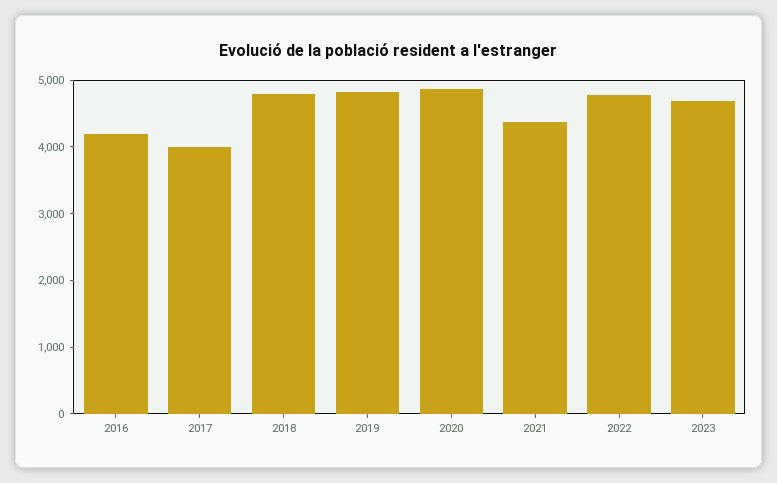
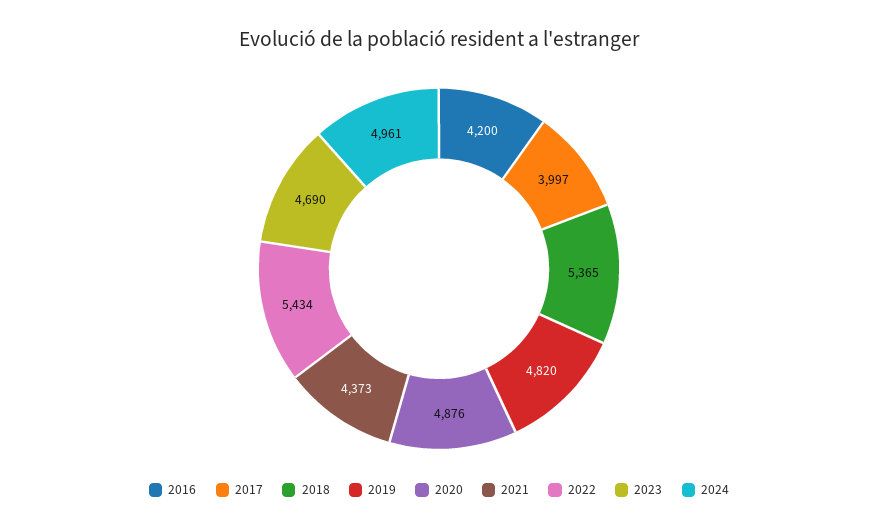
2018: 4800 -> 5365
2022: 4800 -> 5434
2024: none -> 4961

